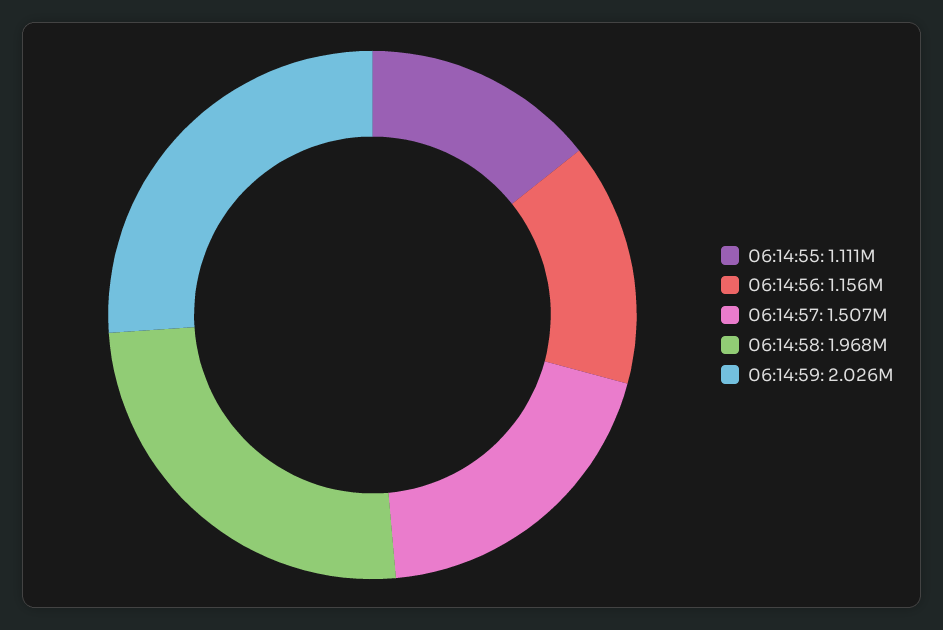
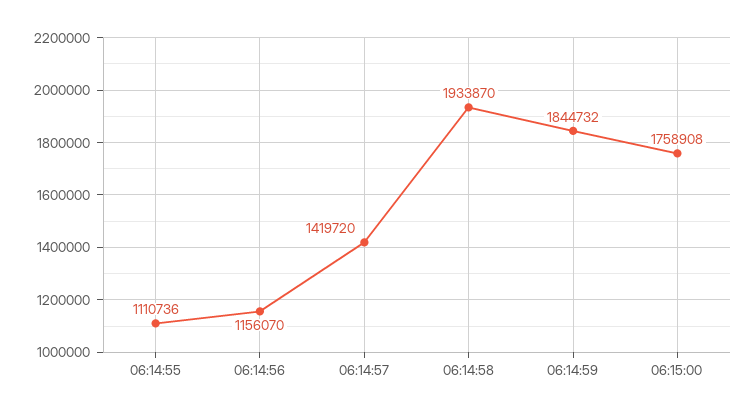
06:14:57: 1507000 -> 1419720
06:14:58: 1968000 -> 1933870
06:14:59: 2026000 -> 1844732
06:15:00: none -> 1758908

